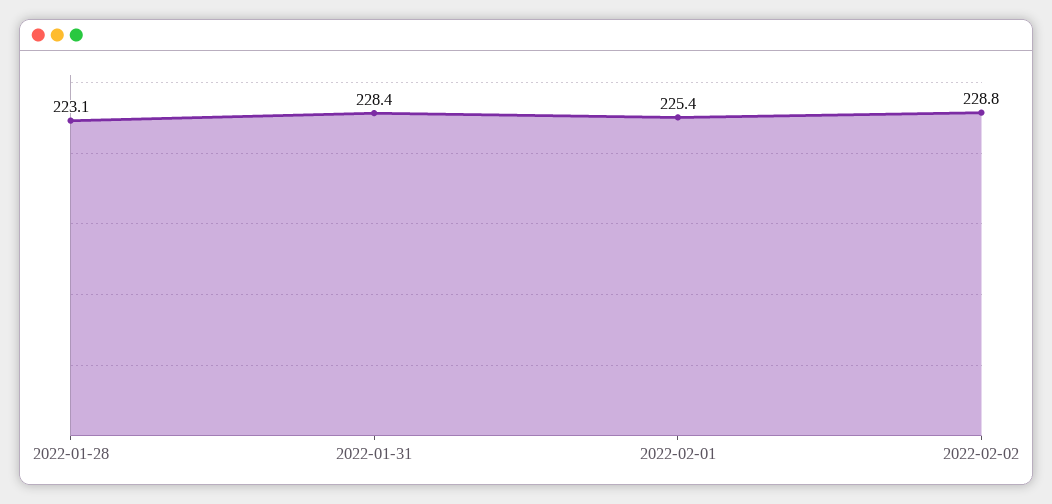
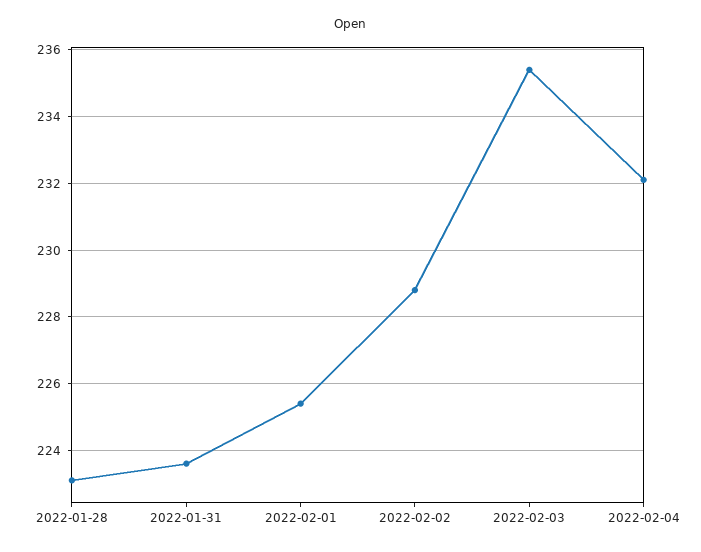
2022-01-31: 228.4 -> 223.5
2022-02-03: none -> 235.5
2022-02-04: none -> 232

